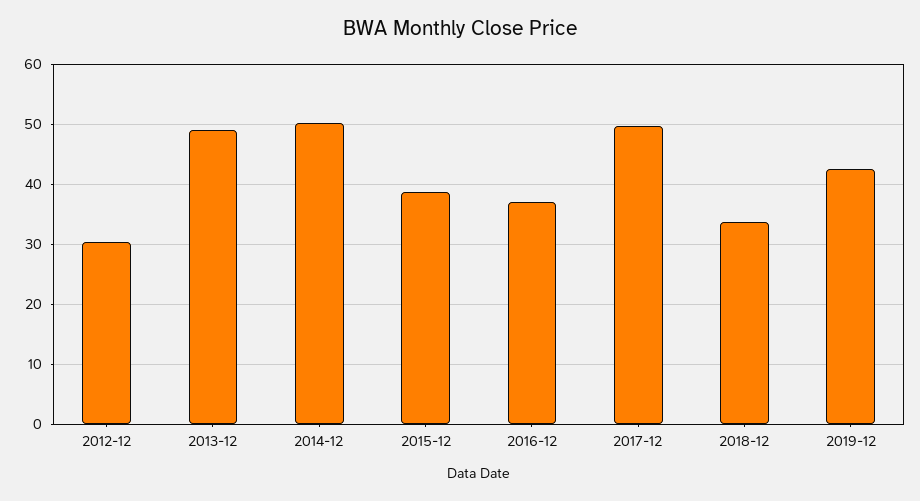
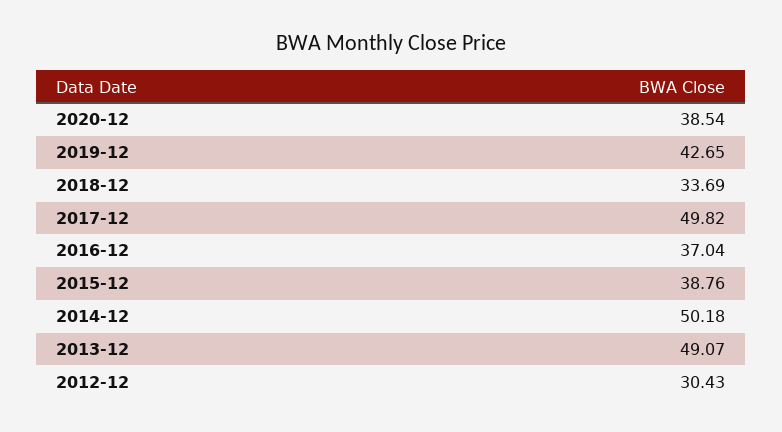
2020-12: none -> 38.54

